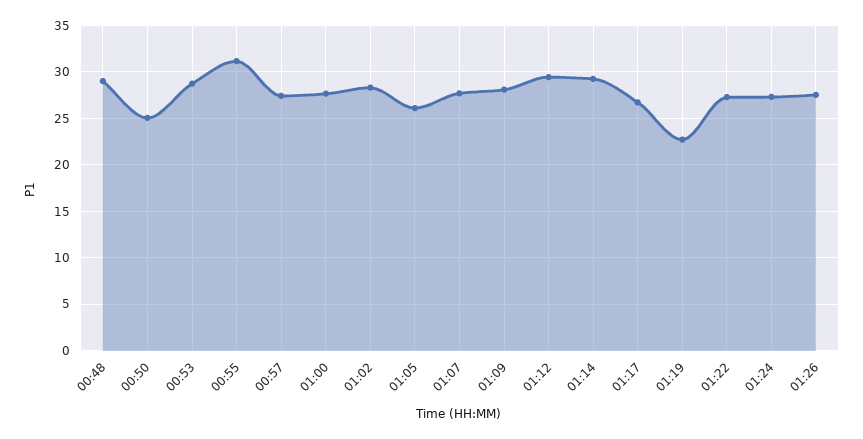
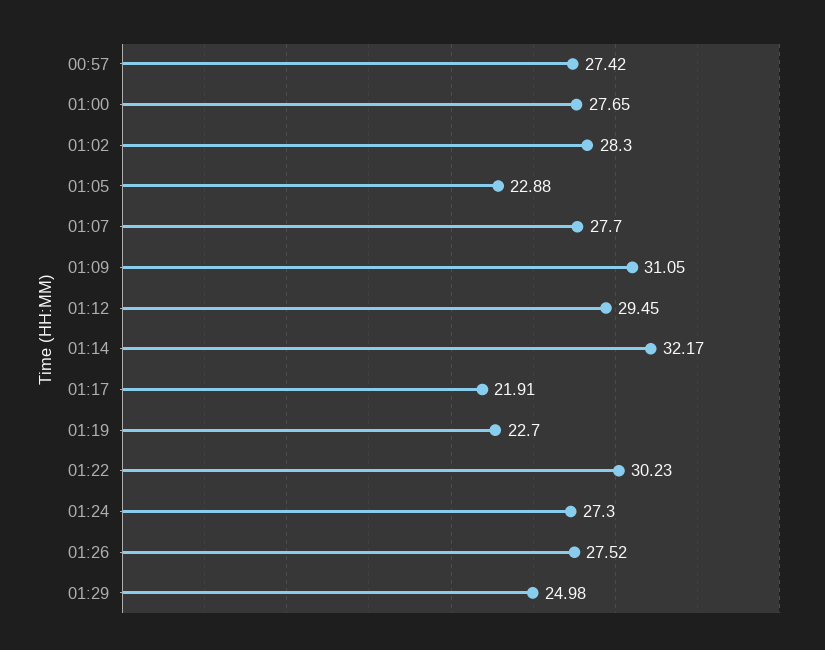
00:48: 29 -> none
00:50: 25 -> none
00:53: 29 -> none
00:55: 31 -> none
01:05: 26 -> 22.88
01:09: 28 -> 31.05
01:14: 29 -> 32.17
01:17: 27 -> 21.91
01:22: 27 -> 30.23
01:29: none -> 24.98

